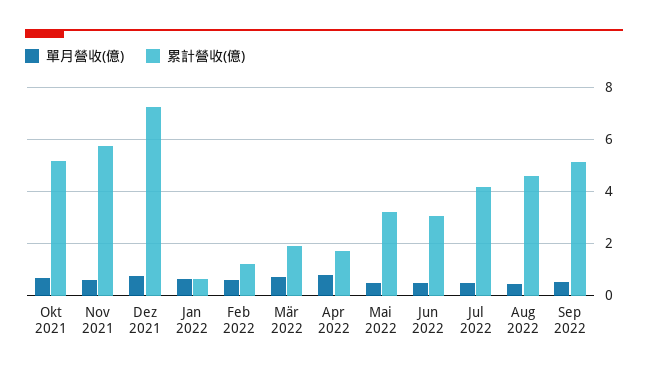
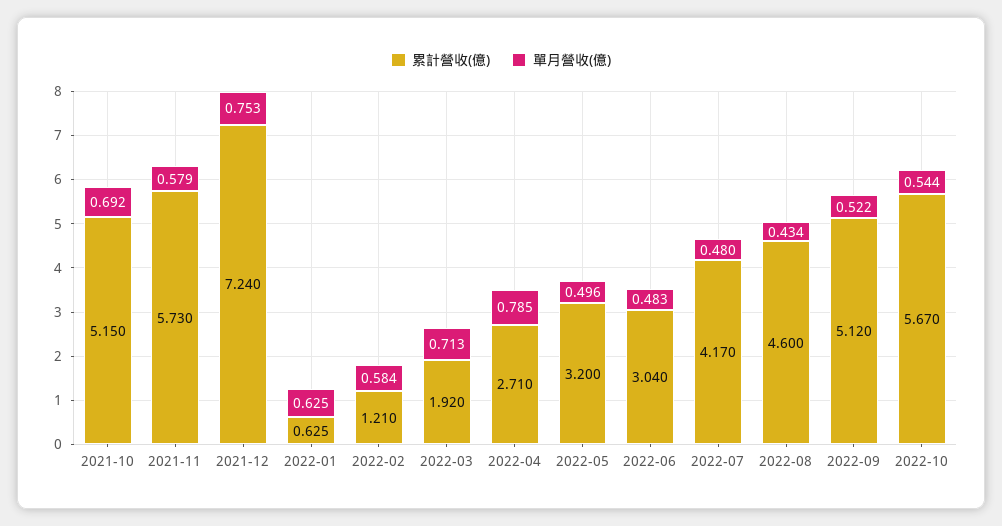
累計營收(億), Apr 2022: 1.75 -> 2.71
累計營收(億), 2022-10: none -> 5.67
單月營收(億), 2022-10: none -> 0.544

